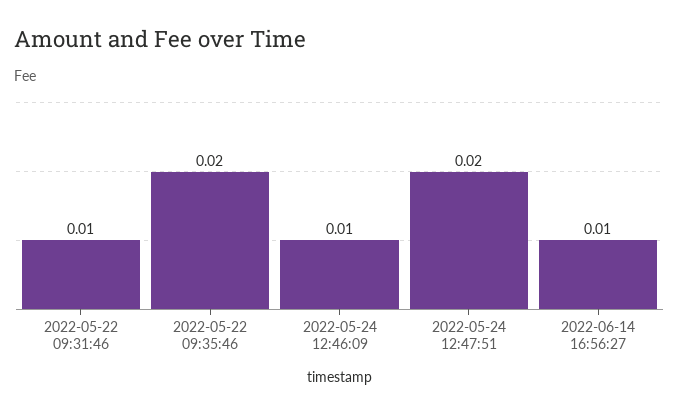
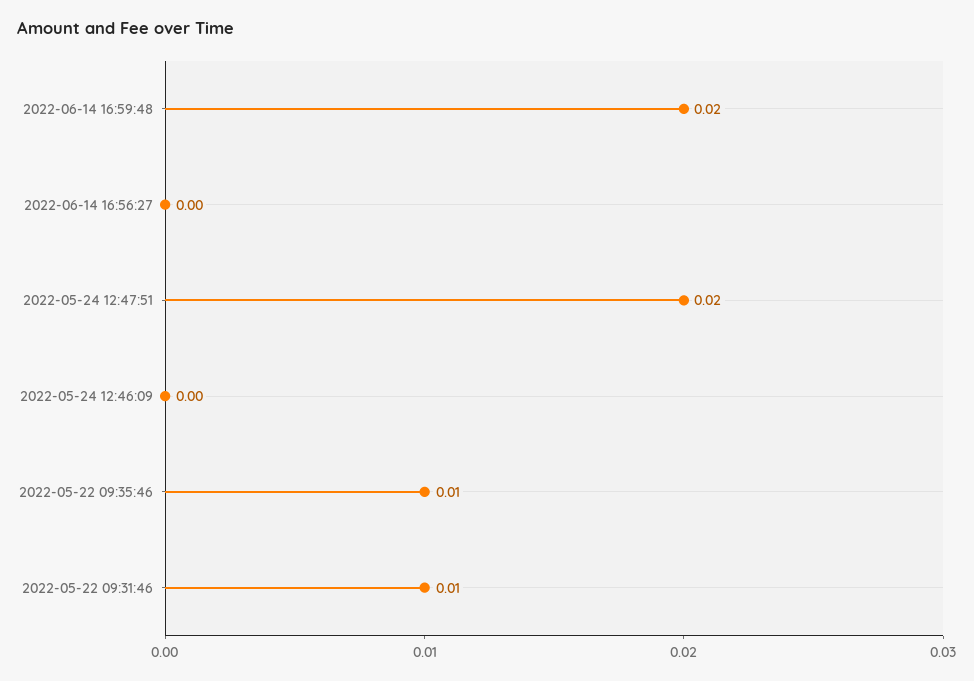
2022-05-22 09:35:46: 0.02 -> 0.01
2022-05-24 12:46:09: 0.01 -> 0
2022-06-14 16:56:27: 0.01 -> 0
2022-06-14 16:59:48: none -> 0.02

